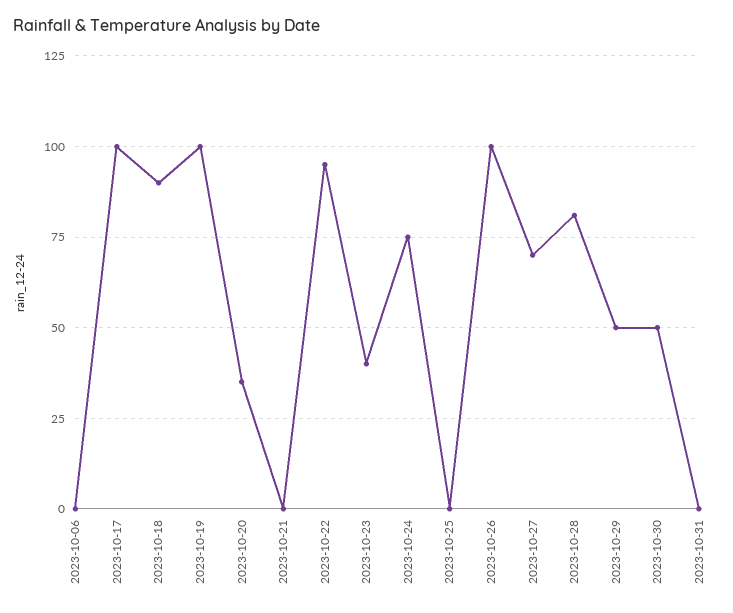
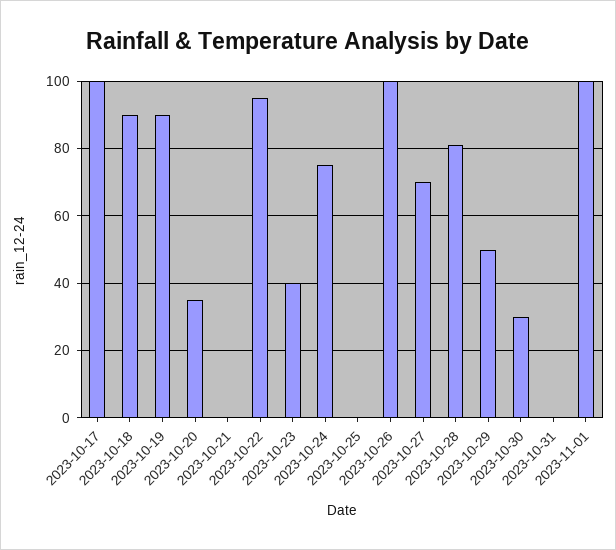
2023-10-06: 0 -> none
2023-10-19: 100 -> 90
2023-10-30: 50 -> 30
2023-11-01: none -> 100

